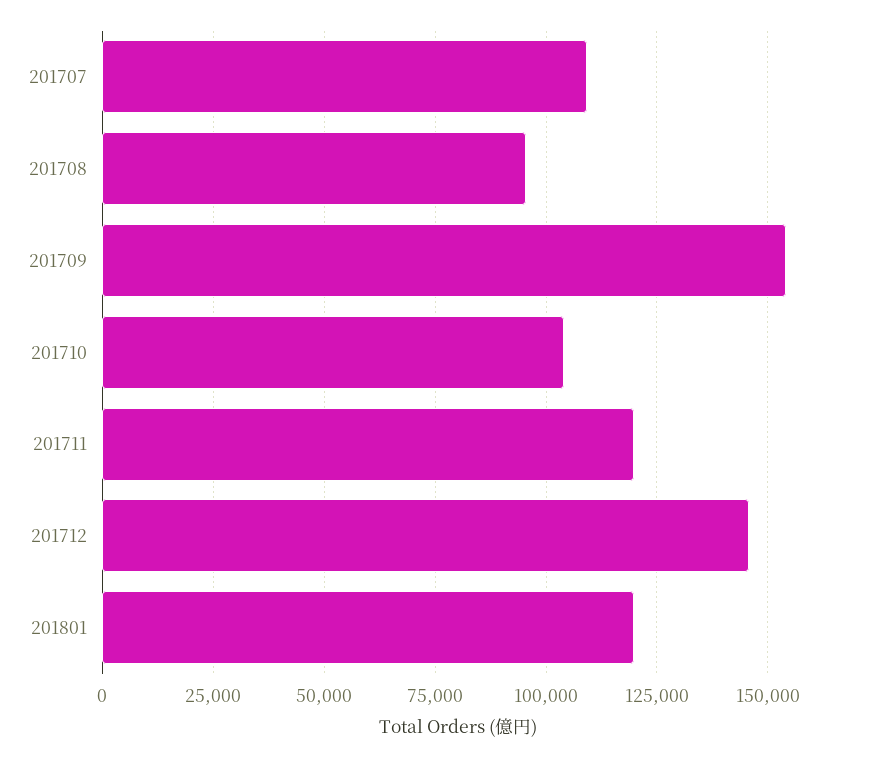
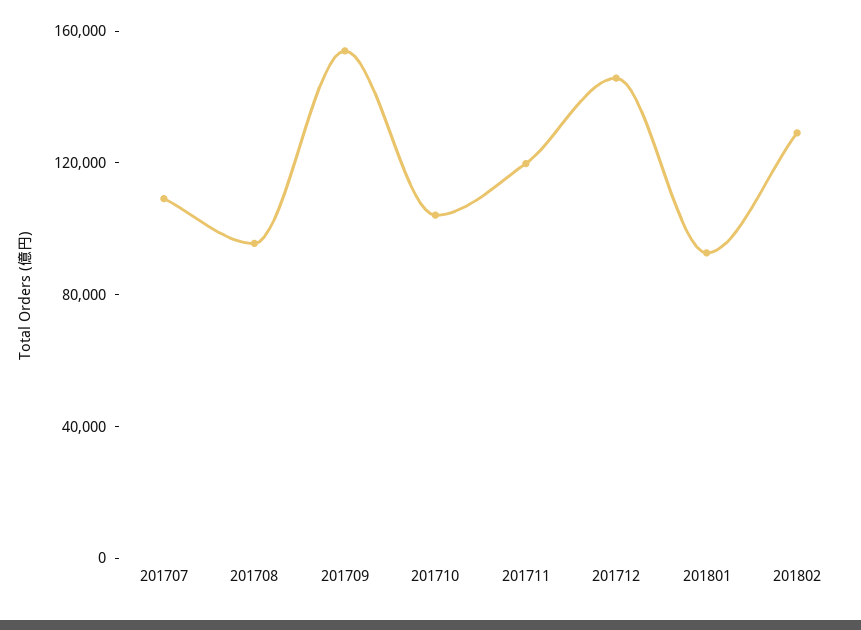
201801: 120000 -> 90000
201802: none -> 130000

